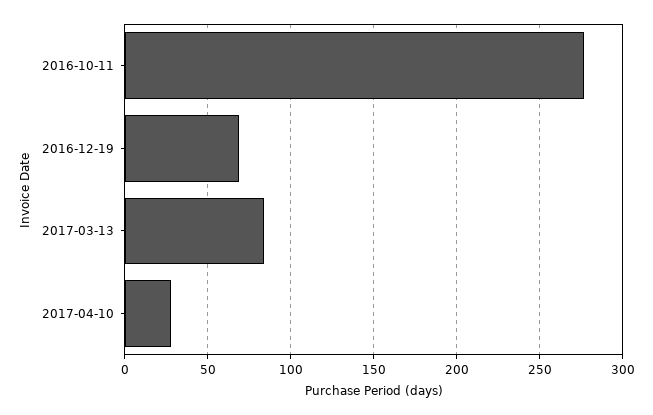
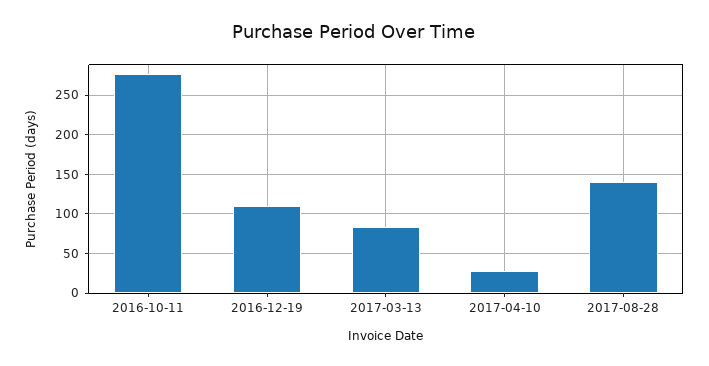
2016-12-19: 70 -> 110
2017-08-28: none -> 140

